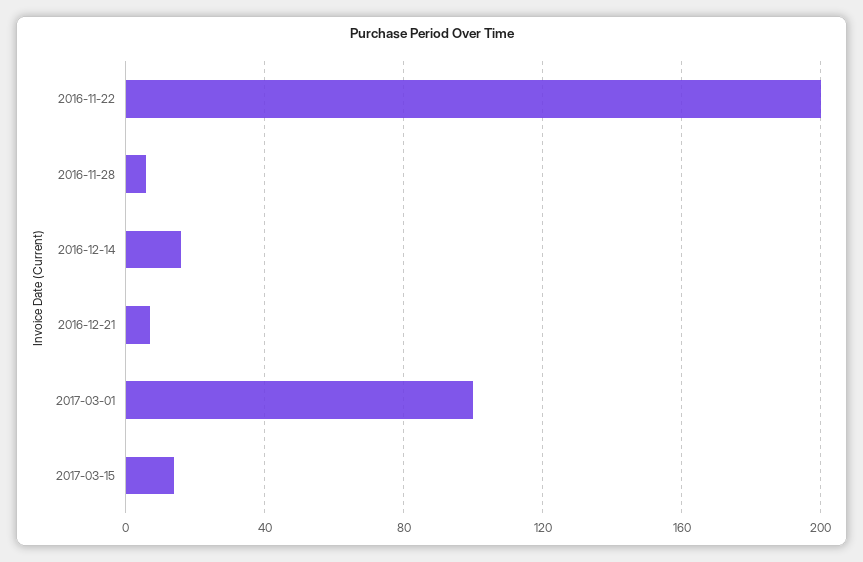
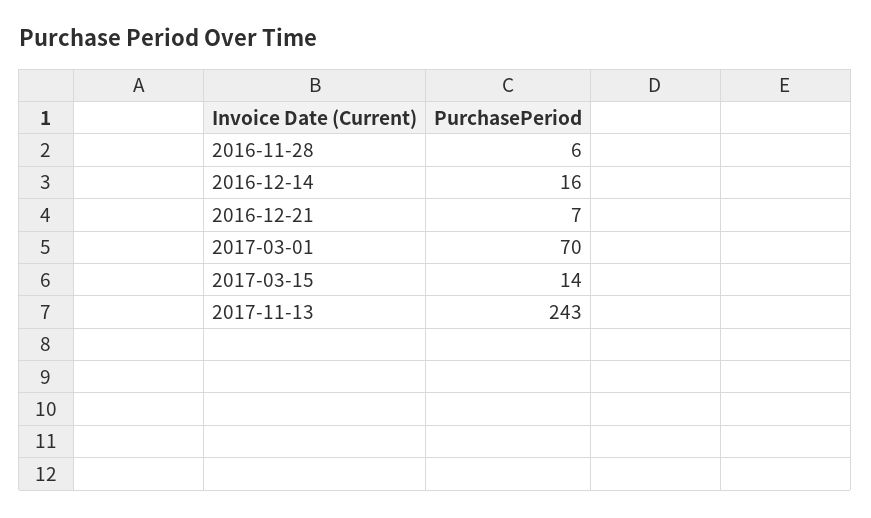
2016-11-22: 200 -> none
2017-03-01: 100 -> 70
2017-11-13: none -> 243

